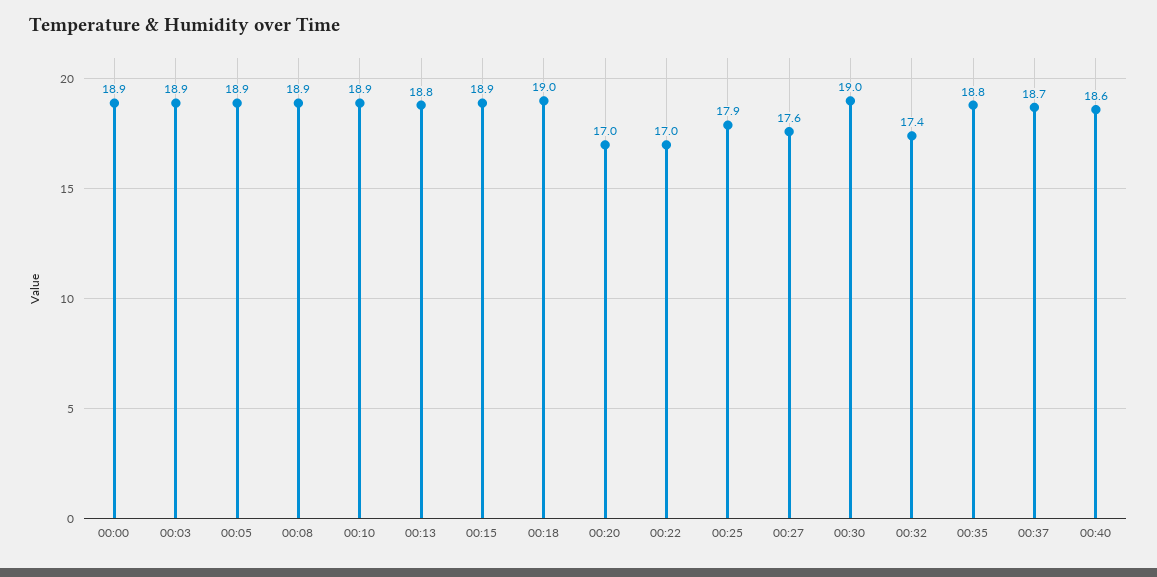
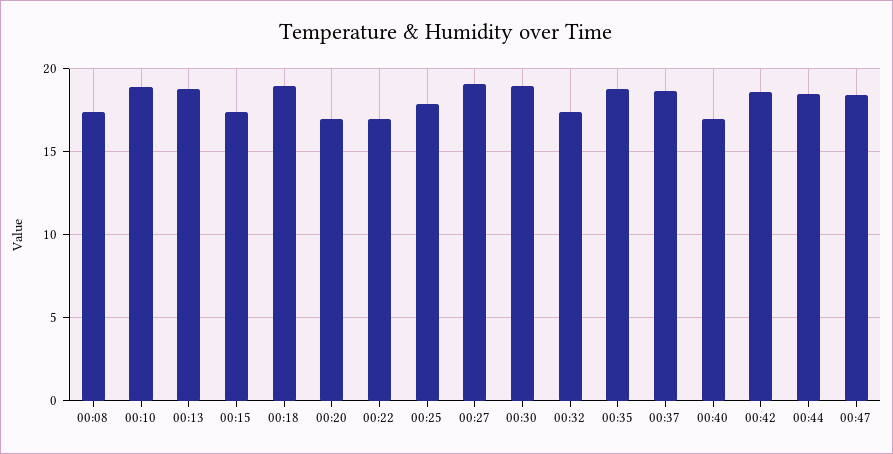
00:00: 18.9 -> none
00:03: 18.9 -> none
00:05: 18.9 -> none
00:08: 18.9 -> 17.5
00:15: 18.9 -> 17.5
00:27: 17.6 -> 19
00:40: 18.6 -> 17
00:42: none -> 18.5
00:44: none -> 18.5
00:47: none -> 18.5

